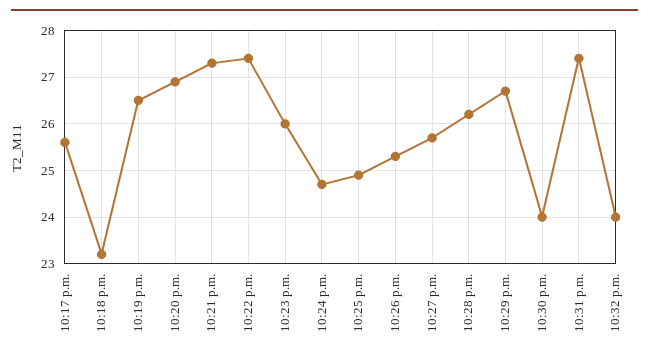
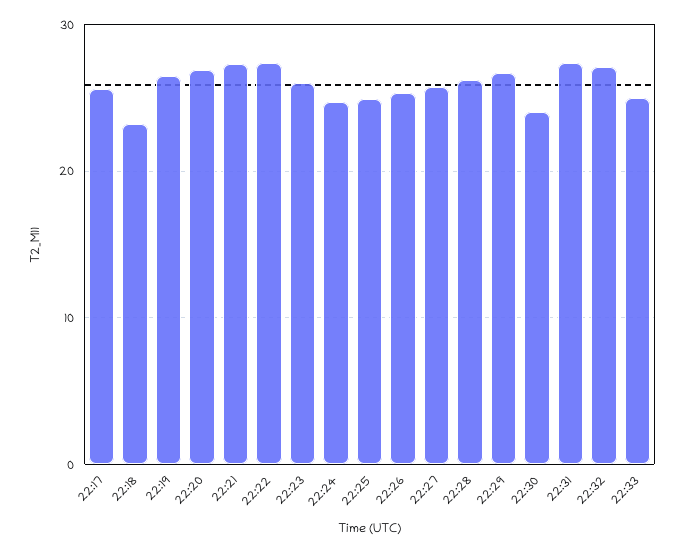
10:32 p.m.: 24 -> 27
22:33: none -> 25

